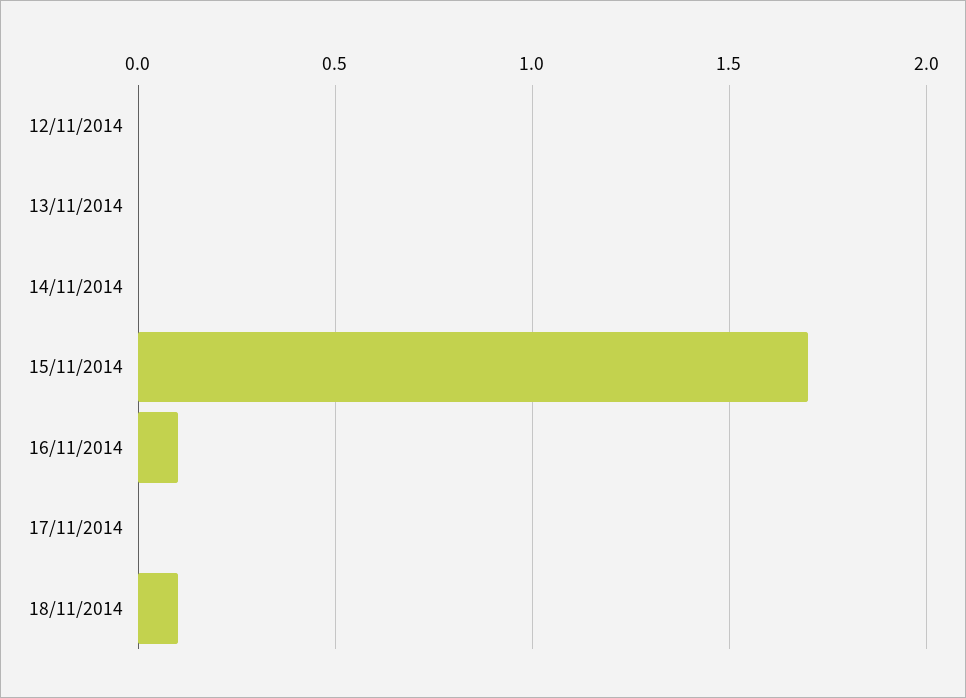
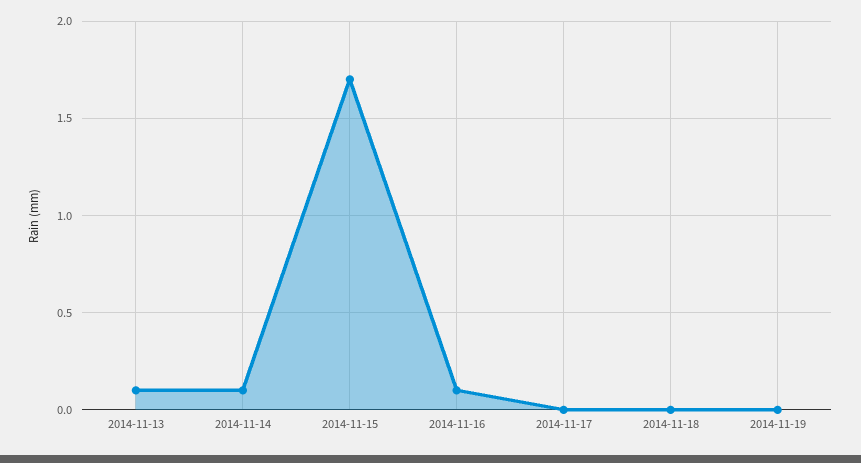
12/11/2014: 0 -> none
13/11/2014: 0 -> 0.1
14/11/2014: 0 -> 0.1
18/11/2014: 0.1 -> 0
2014-11-19: none -> 0

